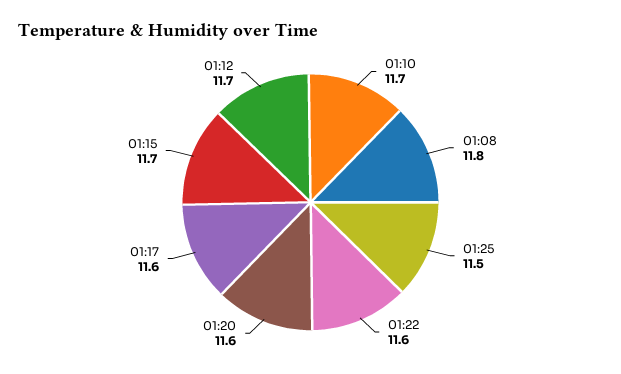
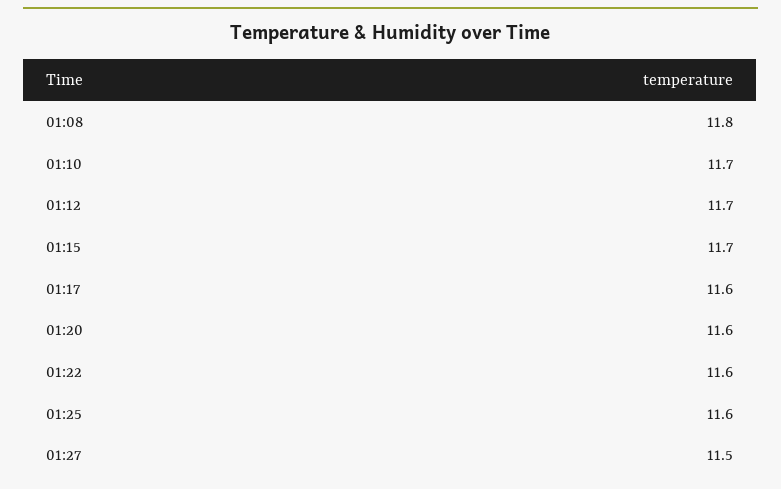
01:25: 11.5 -> 11.6
01:27: none -> 11.5

